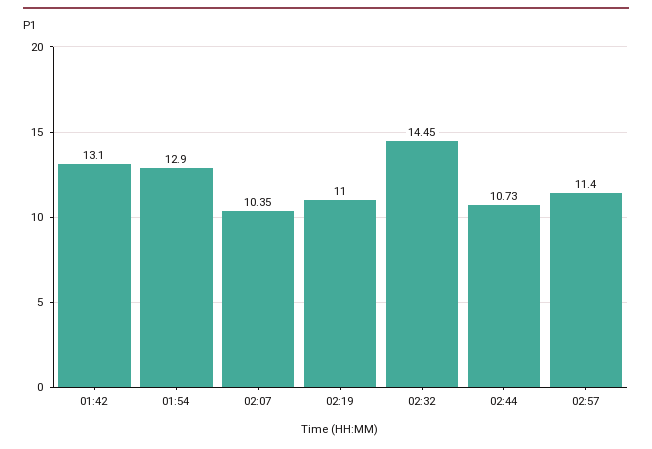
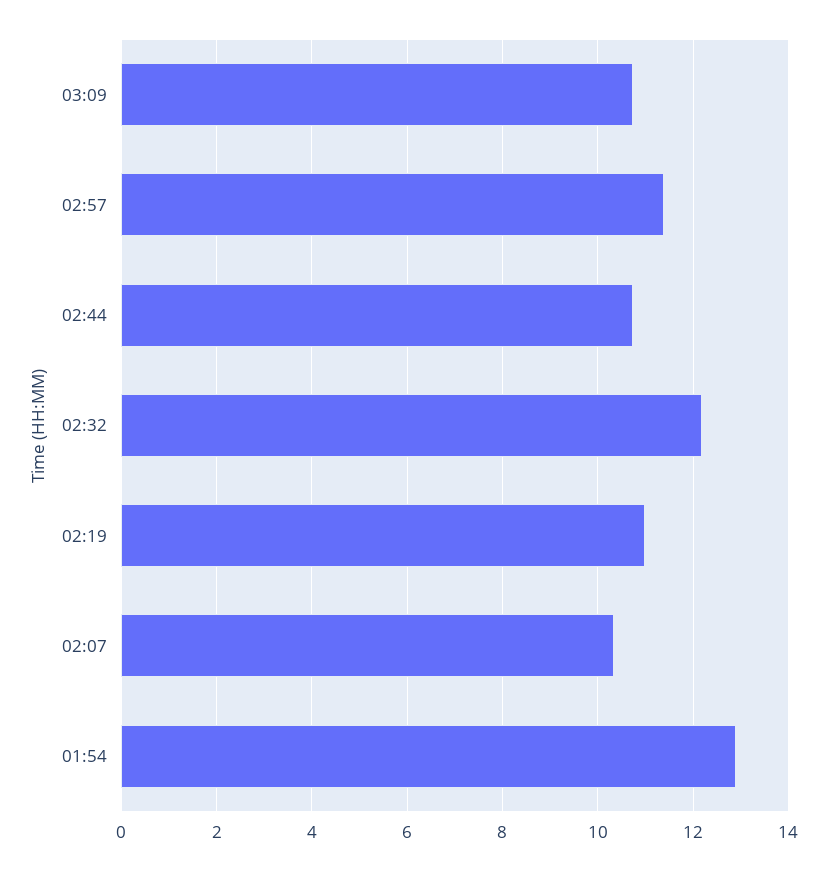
01:42: 13.1 -> none
02:32: 14.45 -> 12.2
03:09: none -> 10.8

